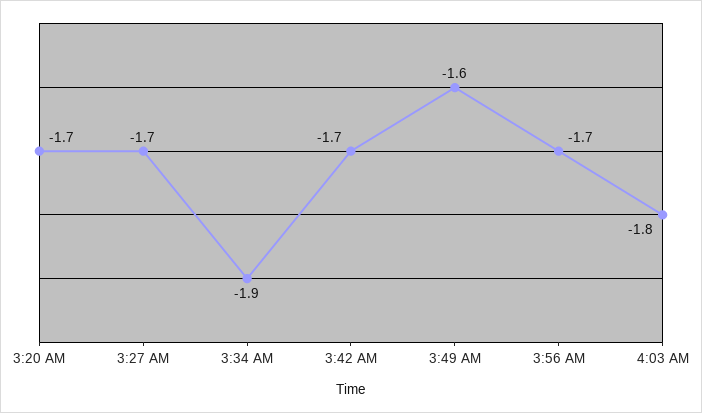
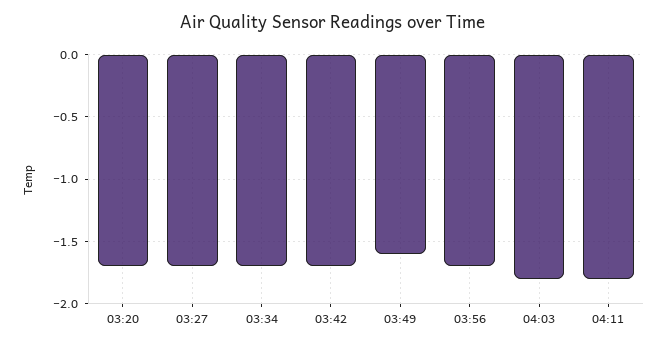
3:34 AM: -1.9 -> -1.7
04:11: none -> -1.8

